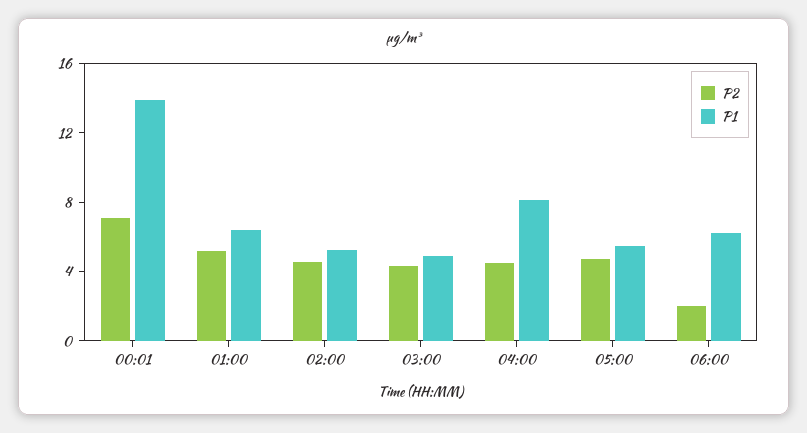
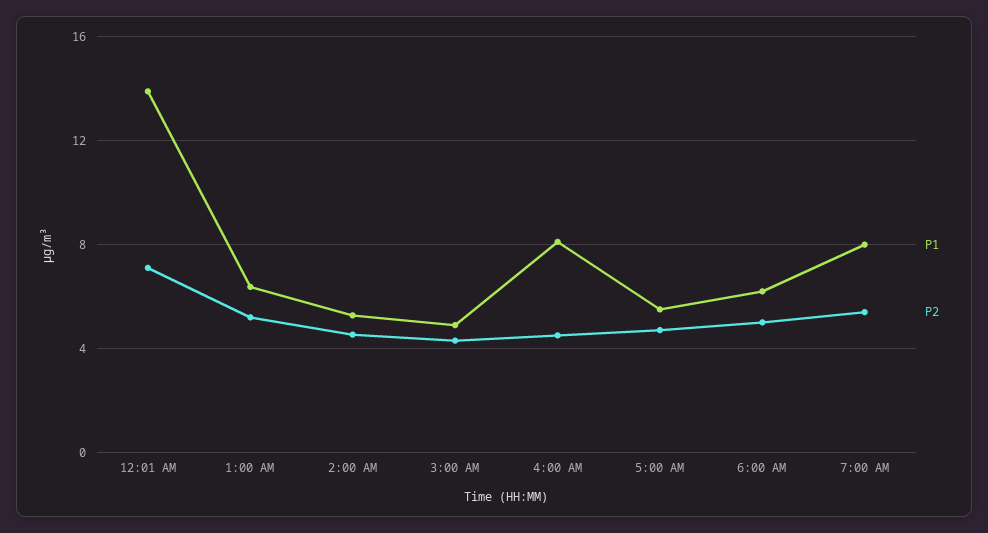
P2, 06:00: 2 -> 5
P1, 7:00 AM: none -> 8
P2, 7:00 AM: none -> 5.5

